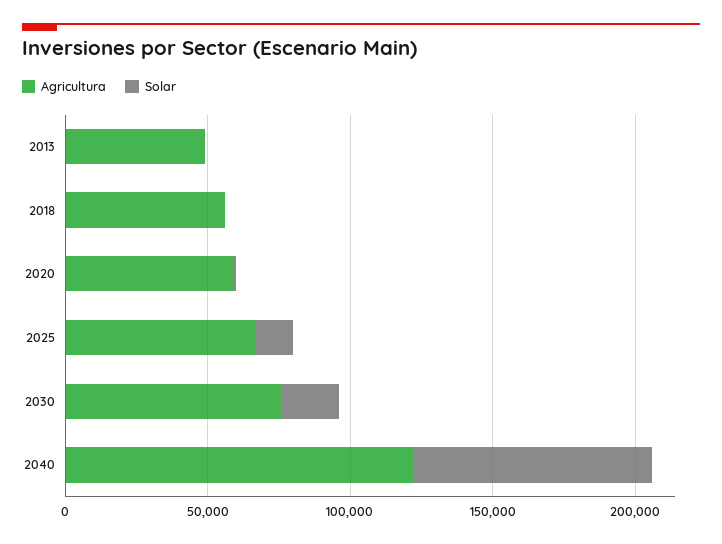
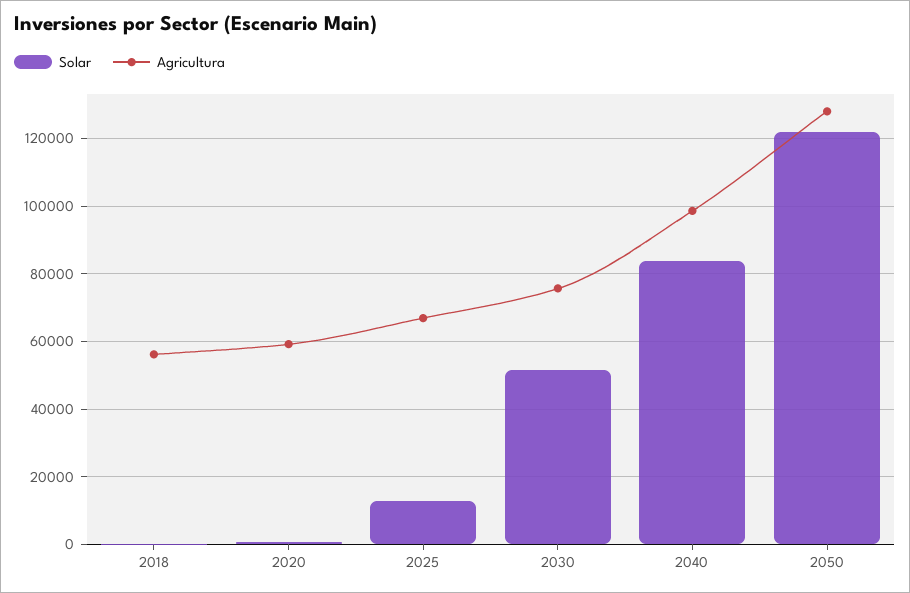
Agricultura, 2013: 50000 -> none
Solar, 2013: 0 -> none
Solar, 2030: 20000 -> 52000
Agricultura, 2040: 120000 -> 98000
Solar, 2050: none -> 122000
Agricultura, 2050: none -> 128000

